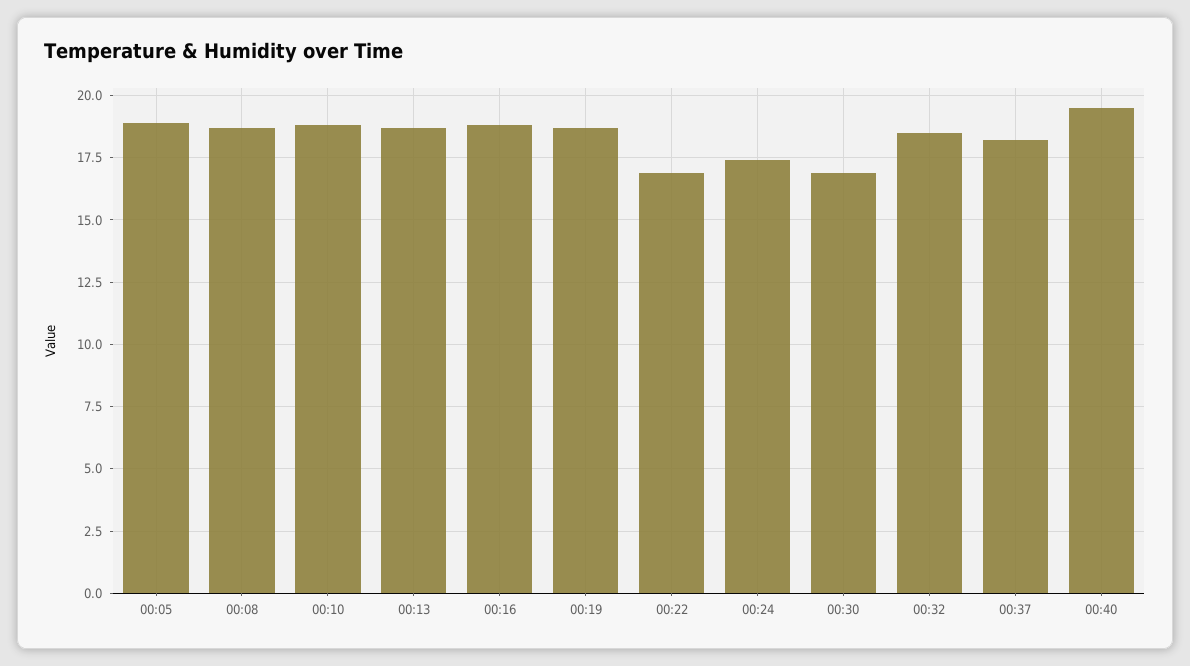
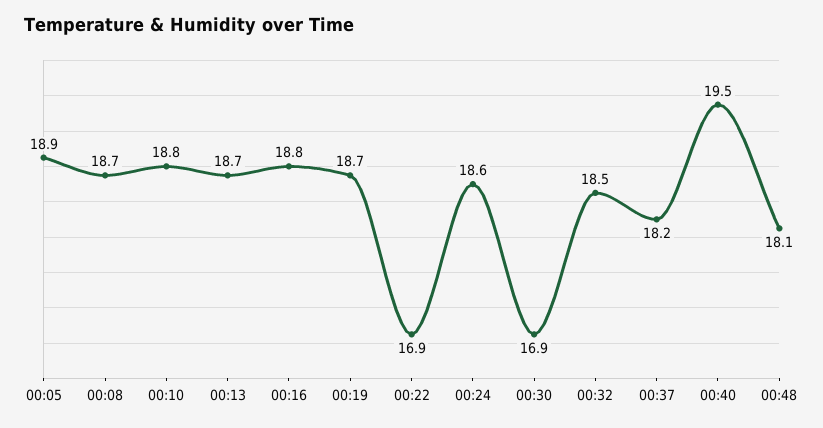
00:24: 17.5 -> 18.6
00:48: none -> 18.1

